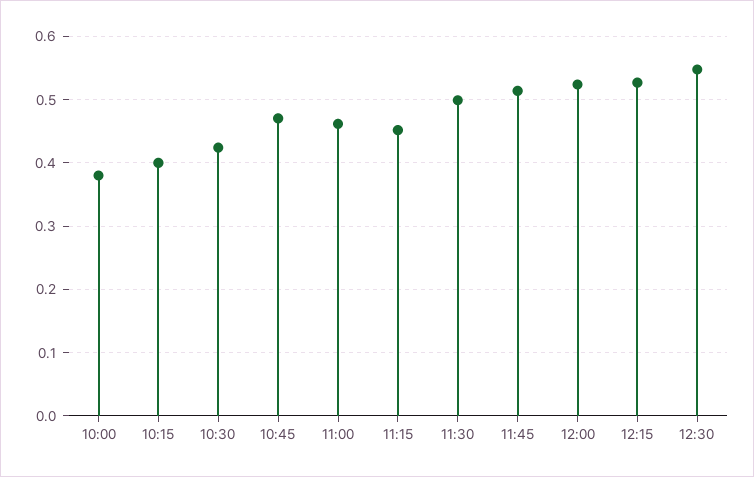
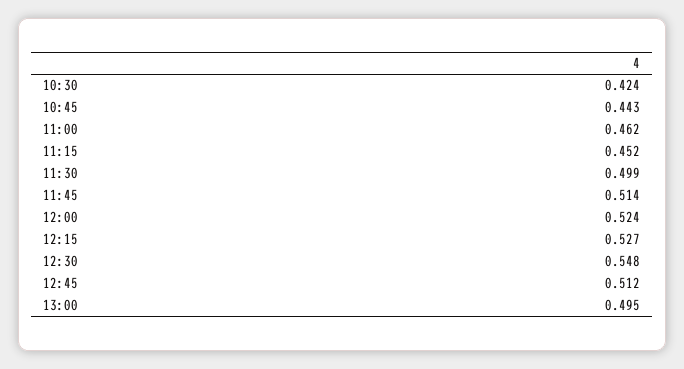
10:00: 0.38 -> none
10:15: 0.4 -> none
10:45: 0.47 -> 0.443
12:45: none -> 0.512
13:00: none -> 0.495

